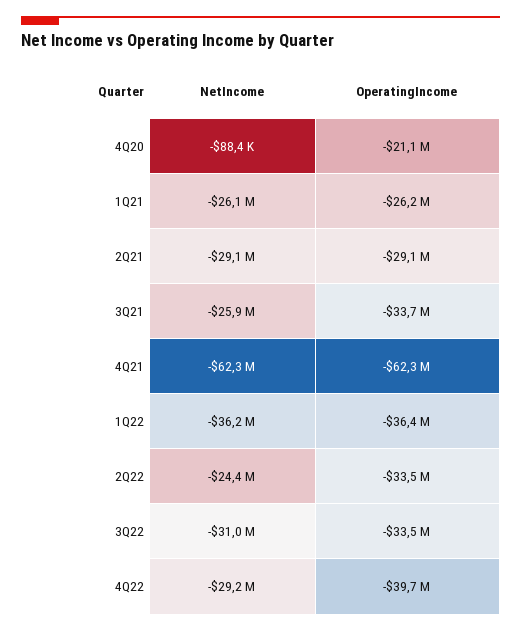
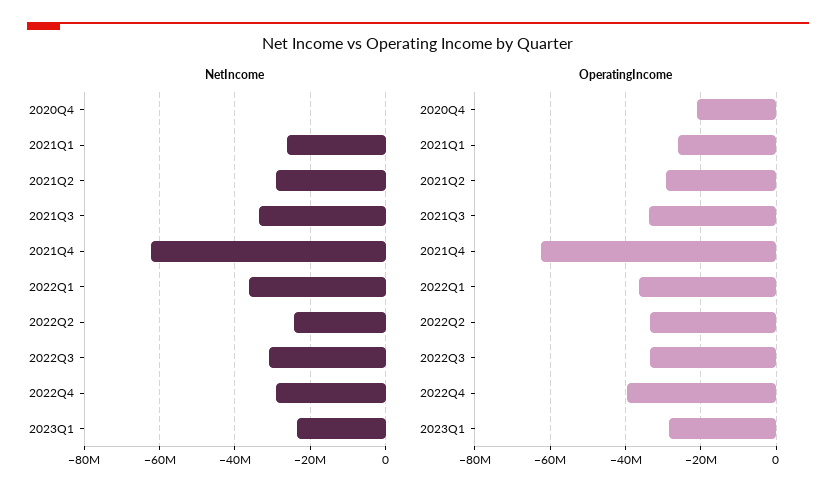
NetIncome, 3Q21: -25900000 -> -34000000
NetIncome, 2023Q1: none -> -24000000
OperatingIncome, 2023Q1: none -> -28000000

